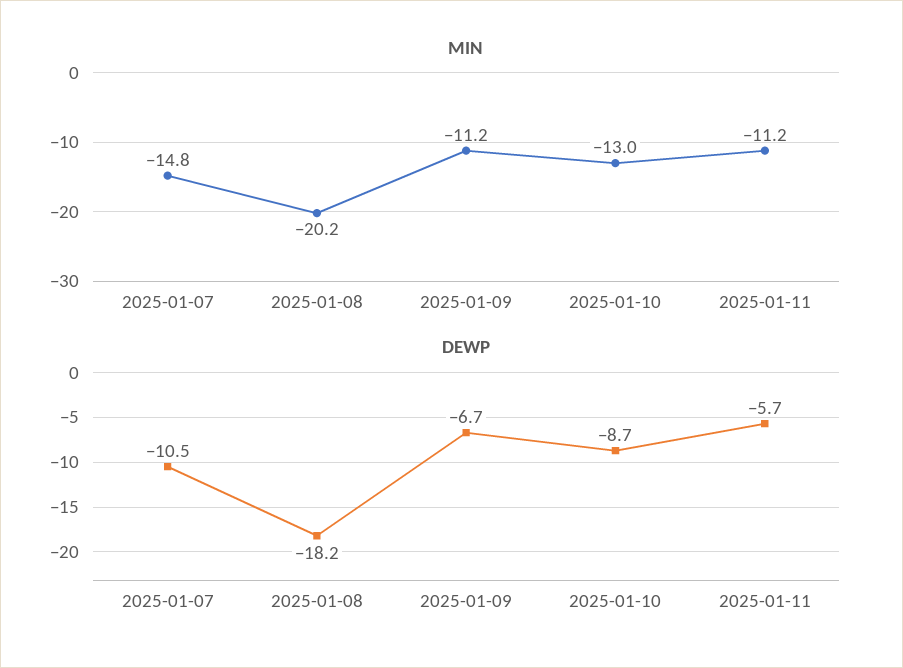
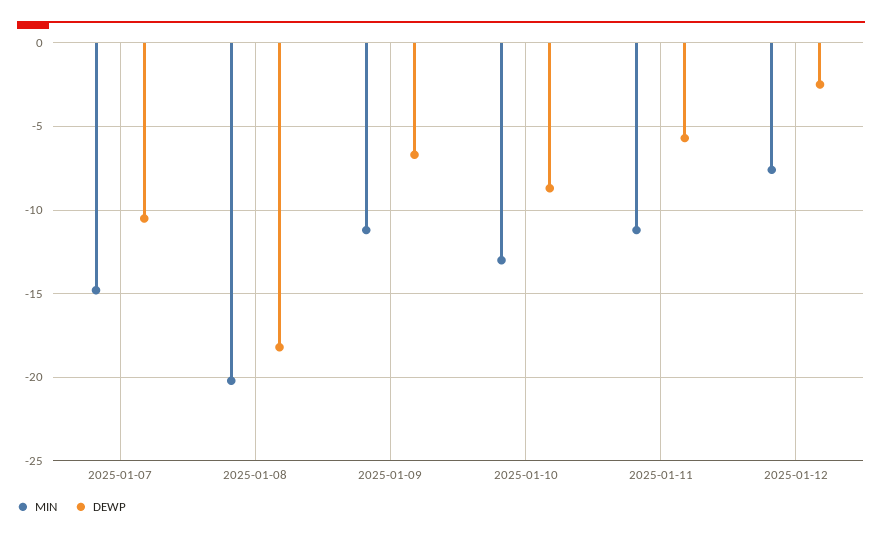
MIN, 2025-01-12: none -> -7.5
DEWP, 2025-01-12: none -> -2.5

